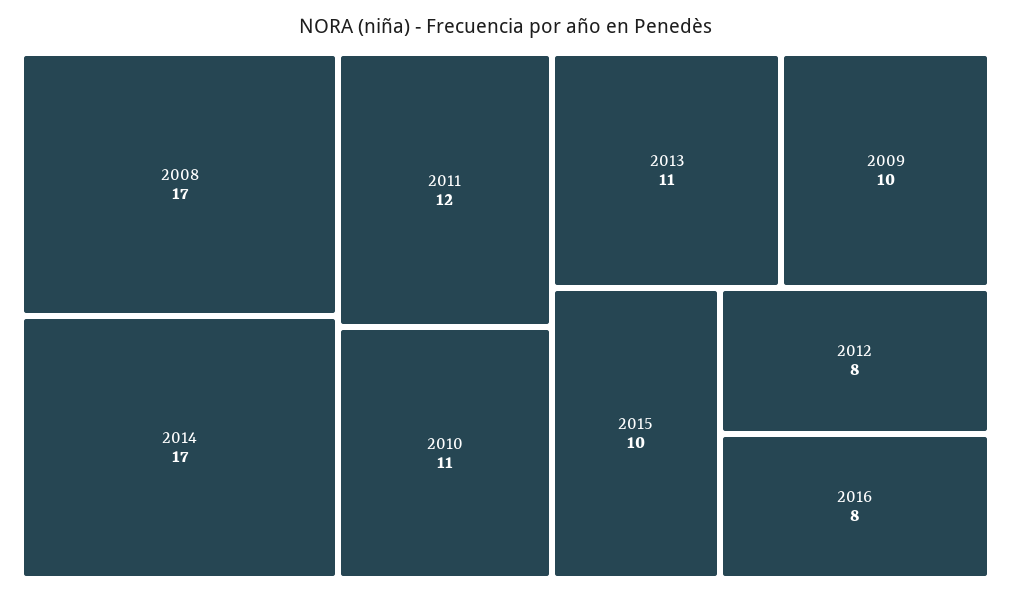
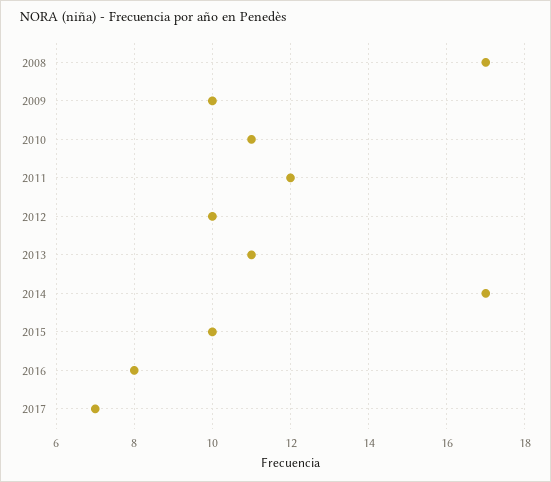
2012: 8 -> 10
2017: none -> 7

